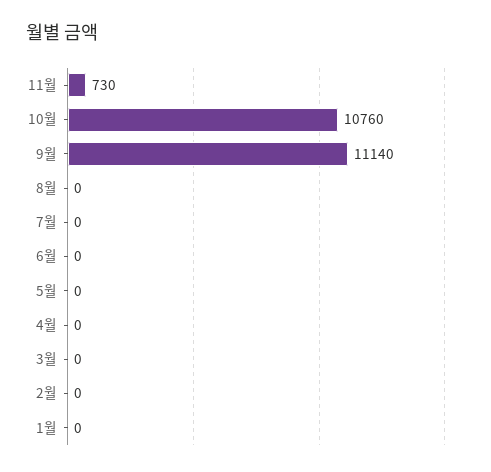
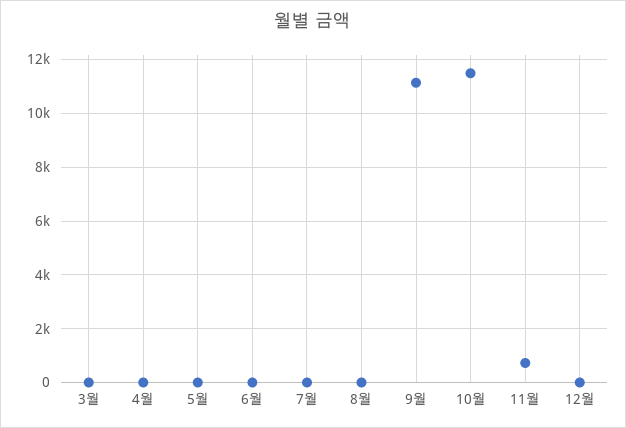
10월: 10760 -> 11500
2월: 0 -> none
1월: 0 -> none
12월: none -> 0

